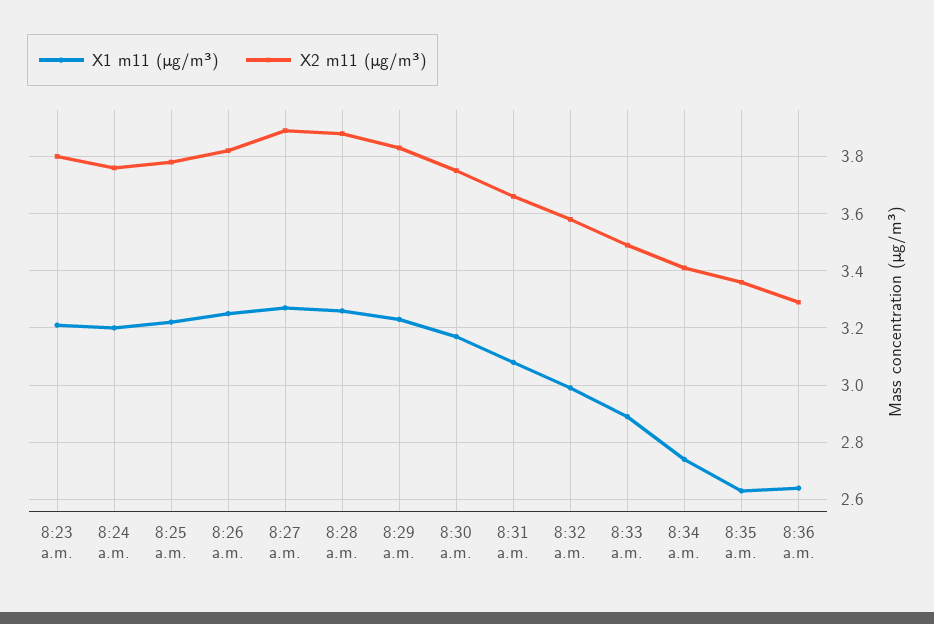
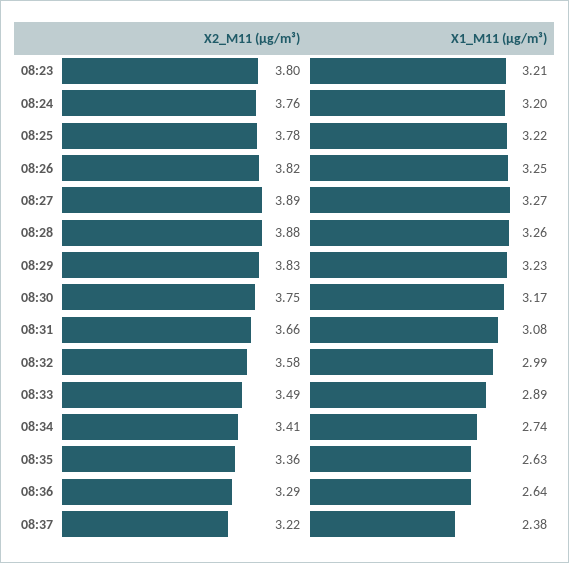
X2 m11 (μg/m³), 08:37: none -> 3.22
X1 m11 (μg/m³), 08:37: none -> 2.38

